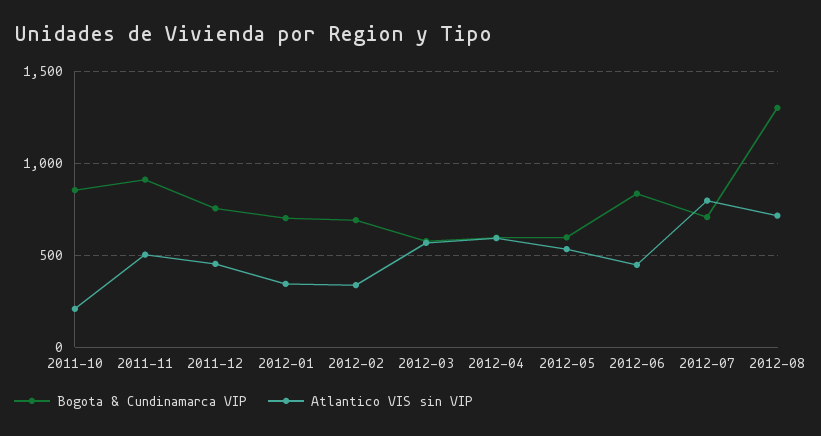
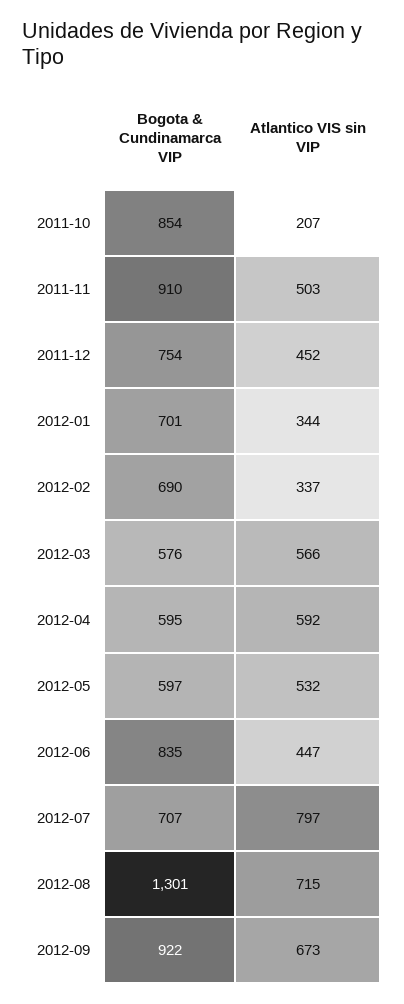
Bogota & Cundinamarca VIP, 2012-09: none -> 922
Atlantico VIS sin VIP, 2012-09: none -> 673

